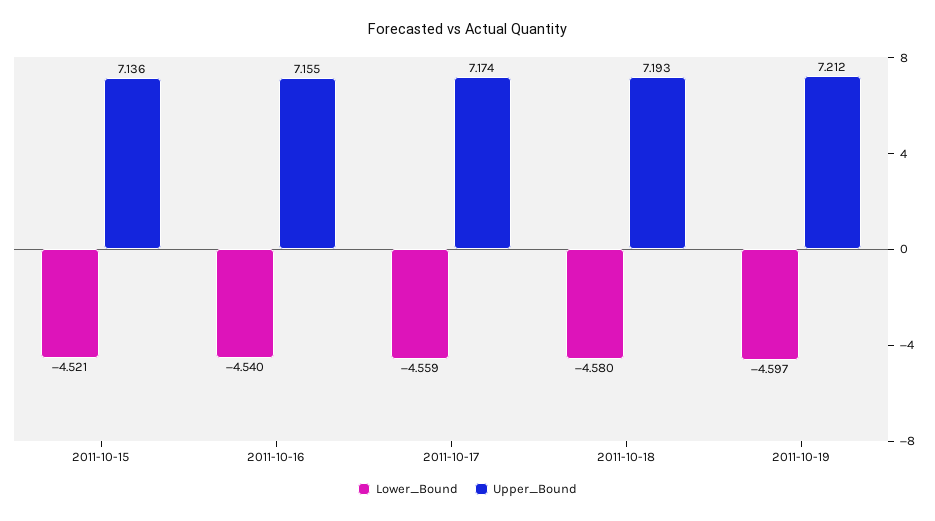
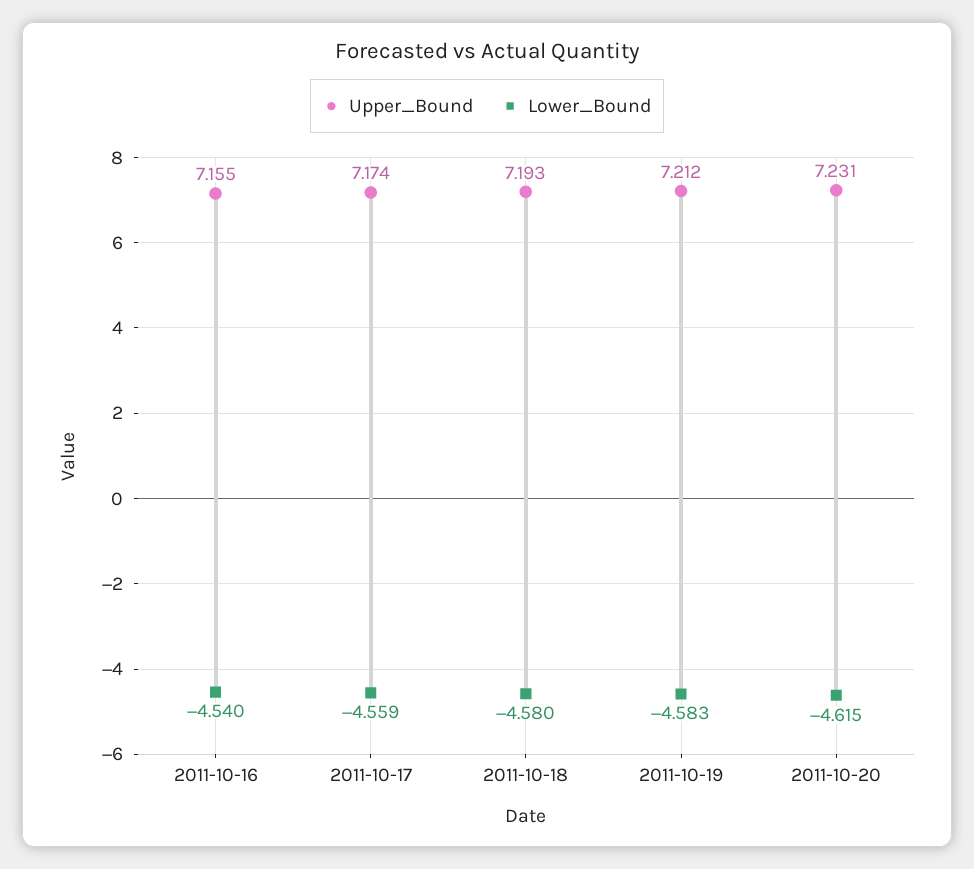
Lower_Bound, 2011-10-15: -4.521 -> none
Upper_Bound, 2011-10-15: 7.136 -> none
Lower_Bound, 2011-10-19: -4.597 -> -4.583
Upper_Bound, 2011-10-20: none -> 7.231
Lower_Bound, 2011-10-20: none -> -4.615

